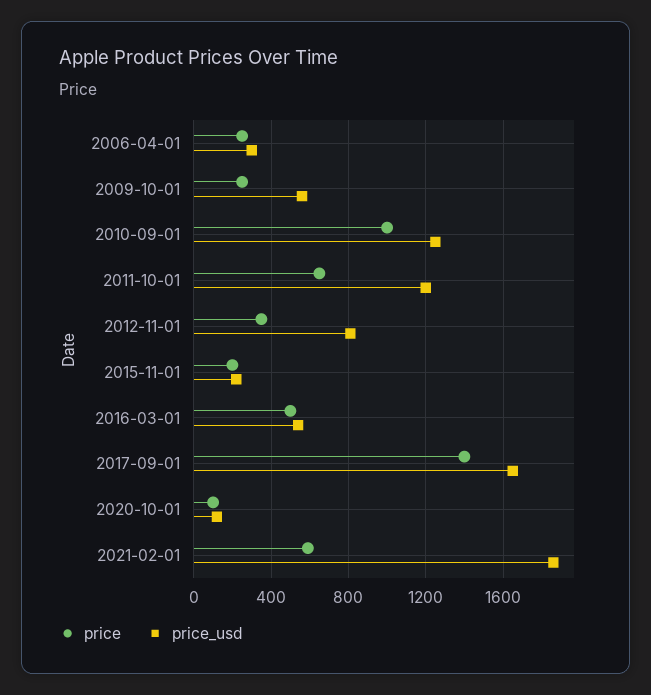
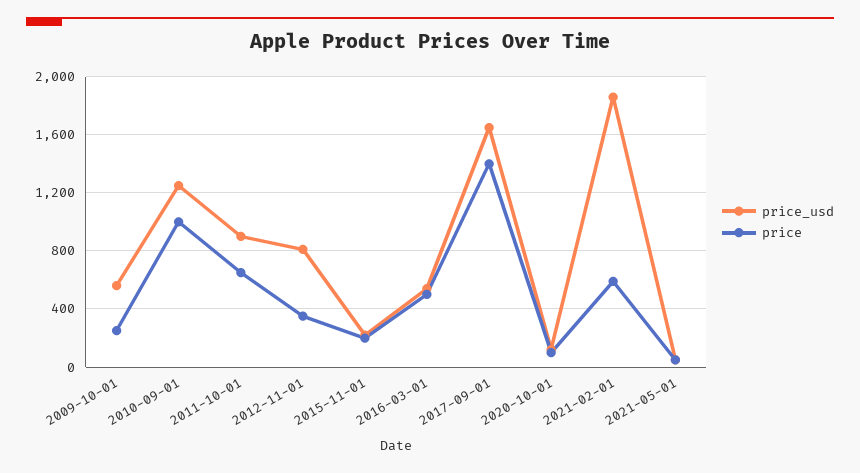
price, 2006-04-01: 250 -> none
price_usd, 2006-04-01: 300 -> none
price_usd, 2011-10-01: 1200 -> 900
price_usd, 2021-05-01: none -> 50
price, 2021-05-01: none -> 50

